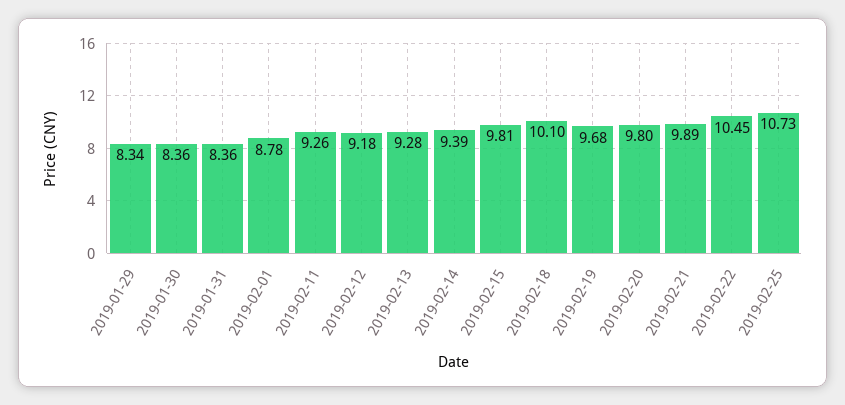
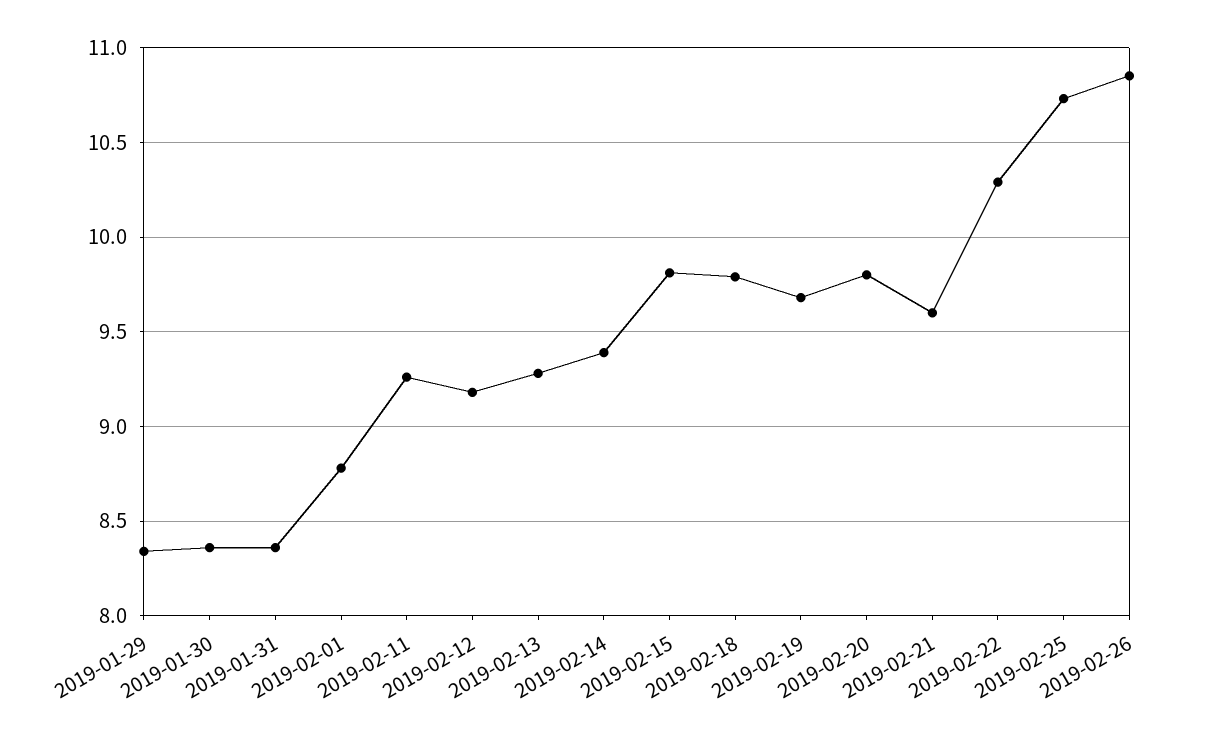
2019-02-18: 10.1 -> 9.8
2019-02-21: 9.89 -> 9.6
2019-02-22: 10.45 -> 10.3
2019-02-26: none -> 10.85

